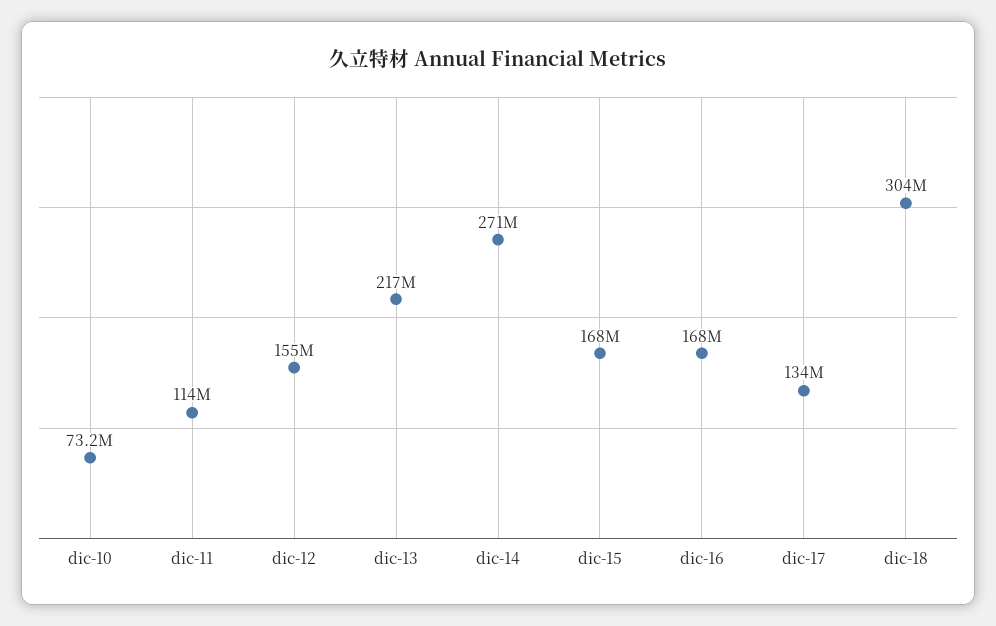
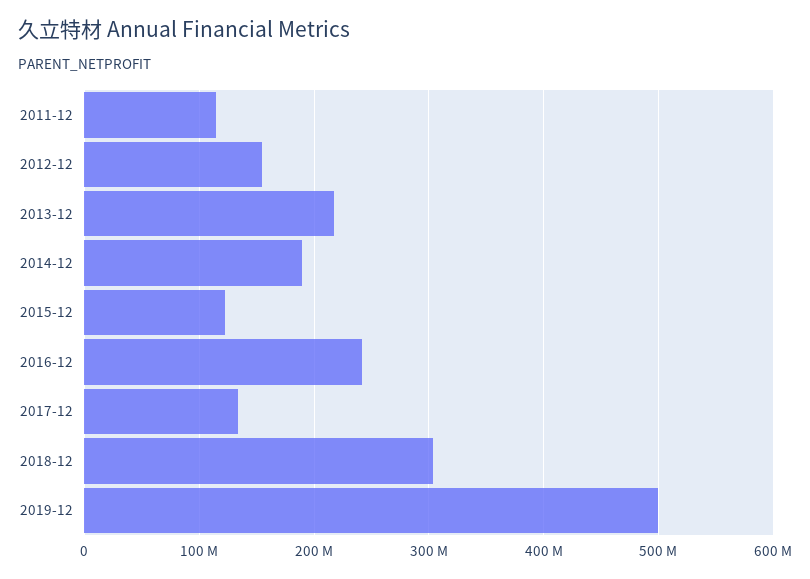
dic-10: 73200000 -> none
dic-14: 271000000 -> 190000000
dic-15: 168000000 -> 120000000
dic-16: 168000000 -> 240000000
2019-12: none -> 500000000

